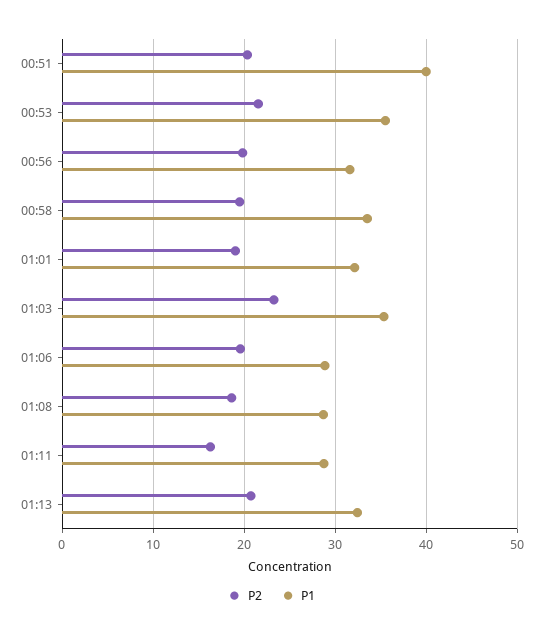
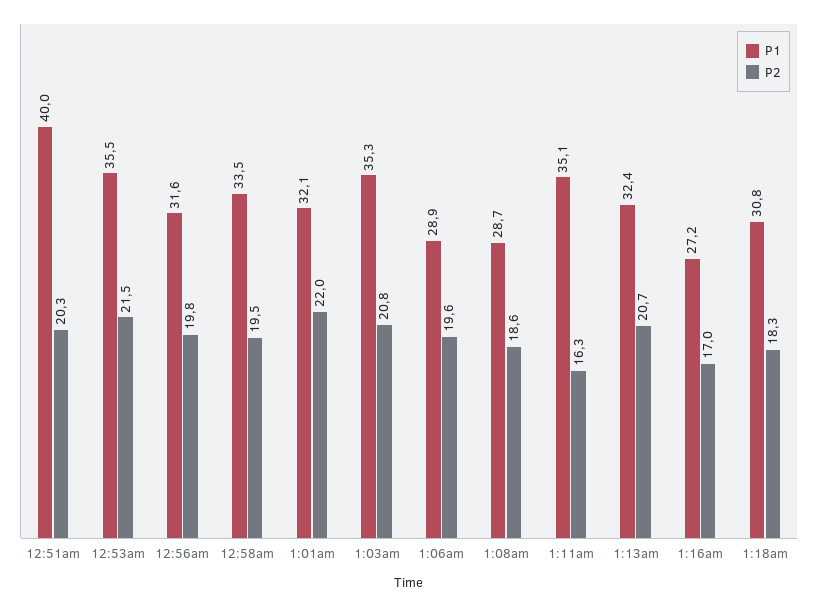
P2, 01:01: 19 -> 22
P2, 01:03: 23 -> 20.8
P1, 01:11: 29 -> 35.1
P1, 1:16am: none -> 27.2
P2, 1:16am: none -> 17
P1, 1:18am: none -> 30.8
P2, 1:18am: none -> 18.3

